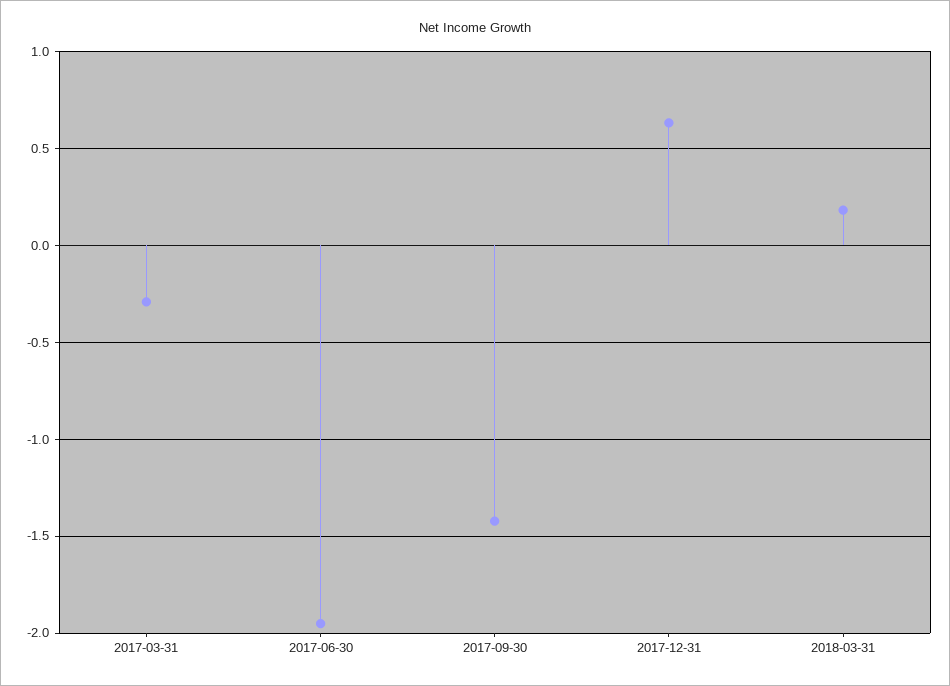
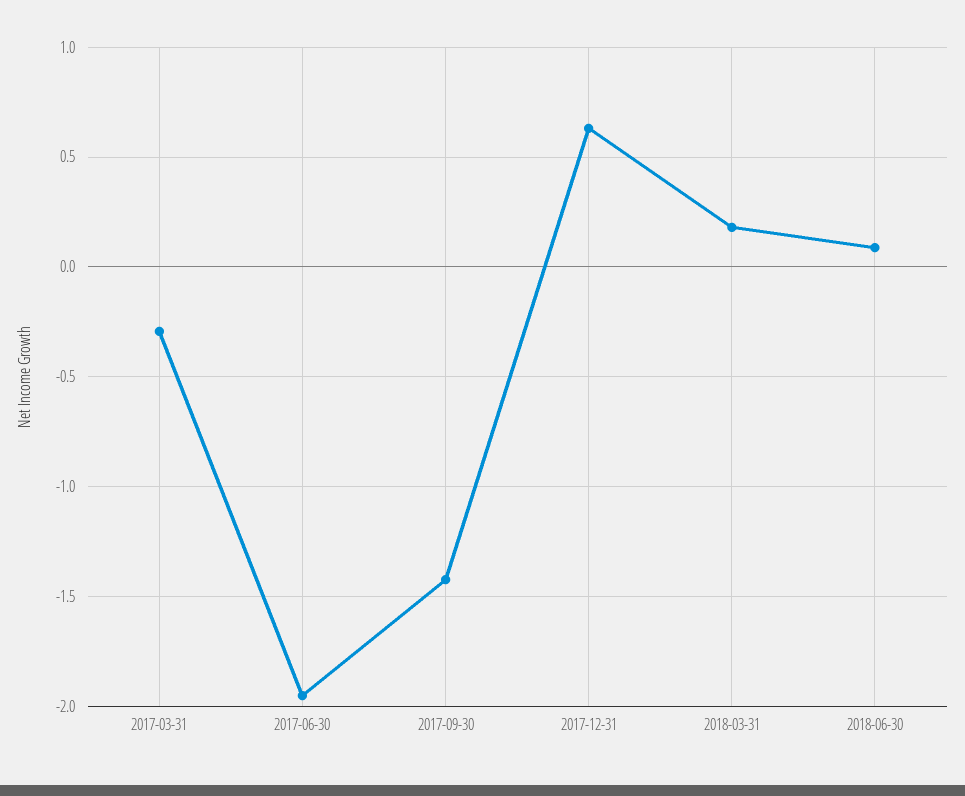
2018-06-30: none -> 0.1

